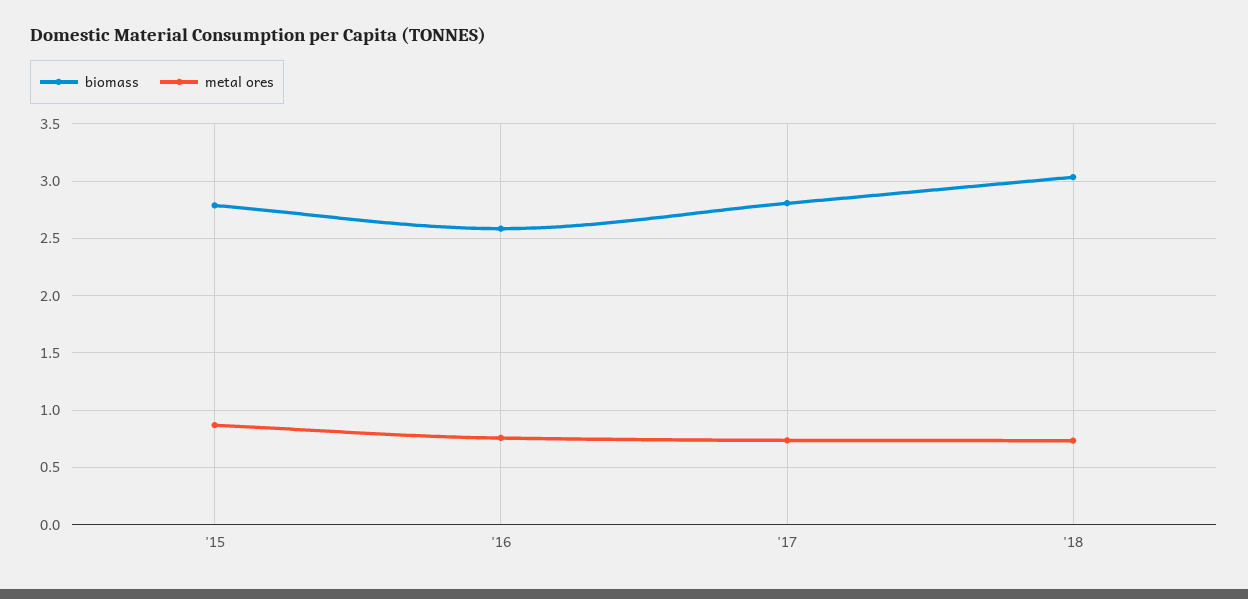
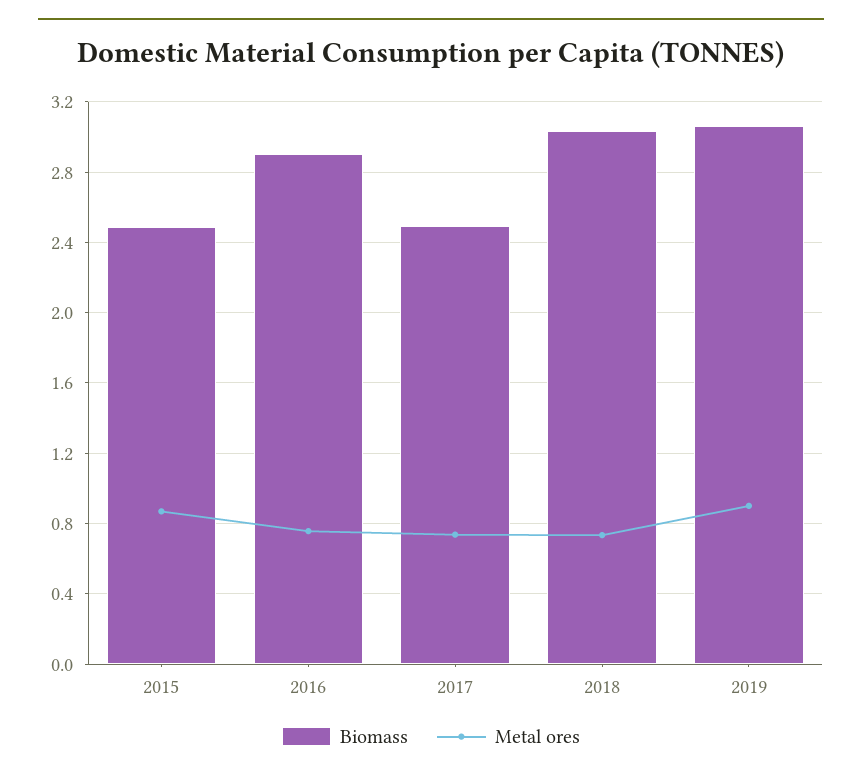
biomass, '15: 2.8 -> 2.5
biomass, '16: 2.6 -> 2.9
biomass, '17: 2.8 -> 2.5
biomass, 2019: none -> 3.05
metal ores, 2019: none -> 0.9

